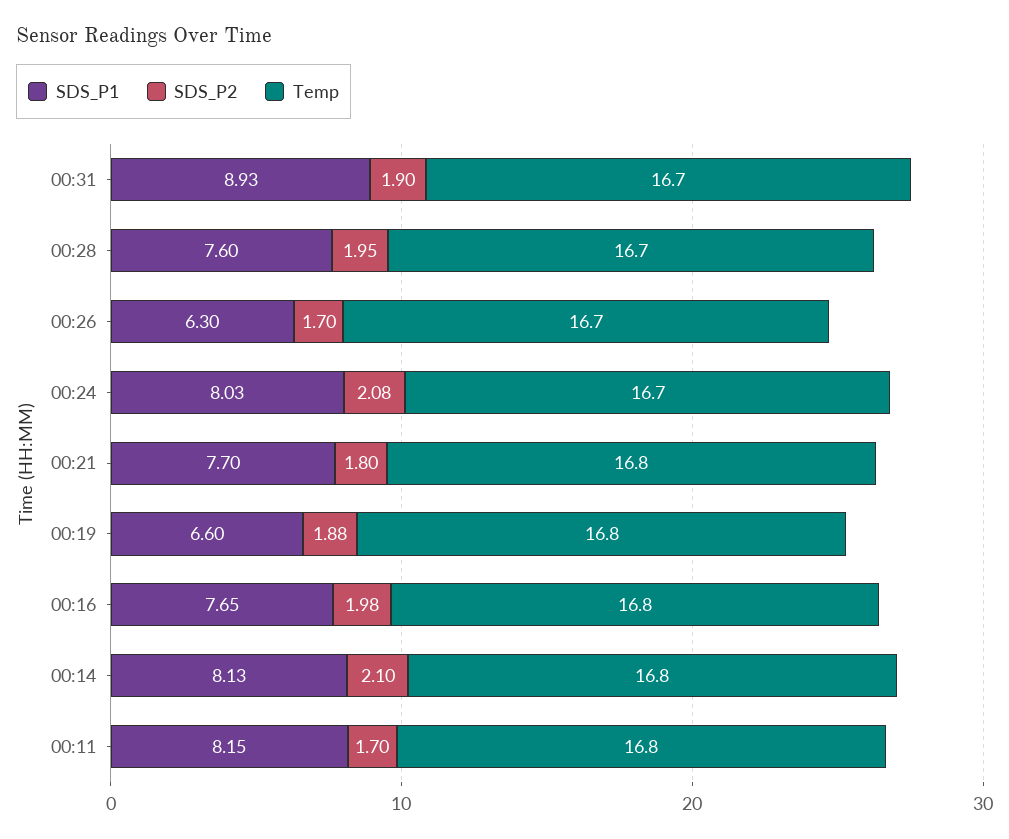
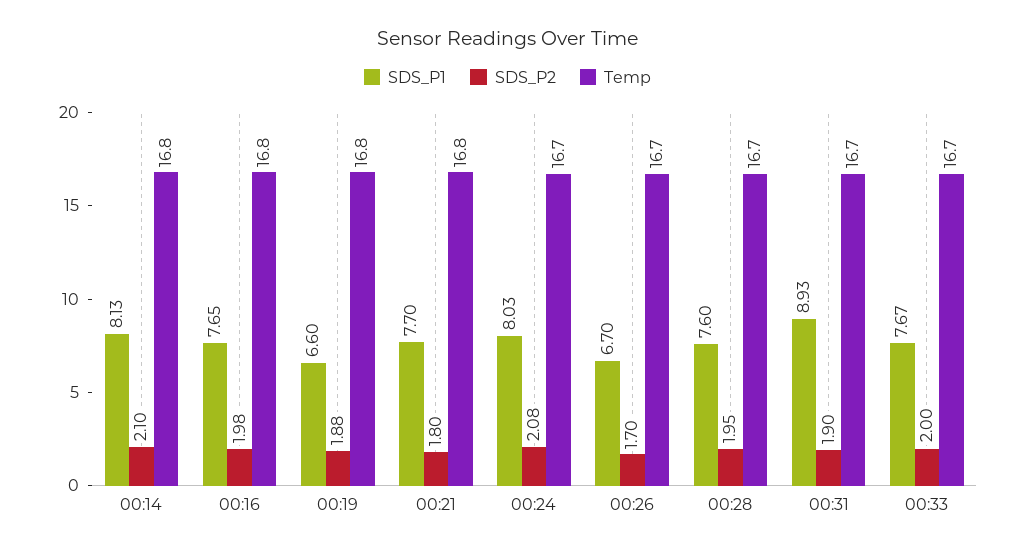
SDS_P1, 00:26: 6.3 -> 6.7
SDS_P1, 00:11: 8.15 -> none
SDS_P2, 00:11: 1.7 -> none
Temp, 00:11: 16.8 -> none
SDS_P1, 00:33: none -> 7.67
SDS_P2, 00:33: none -> 2
Temp, 00:33: none -> 16.7

